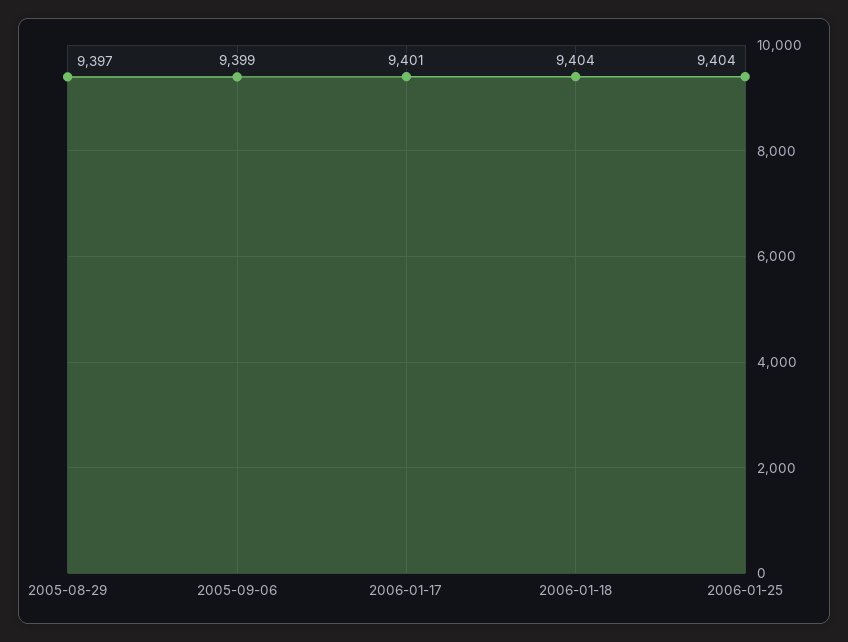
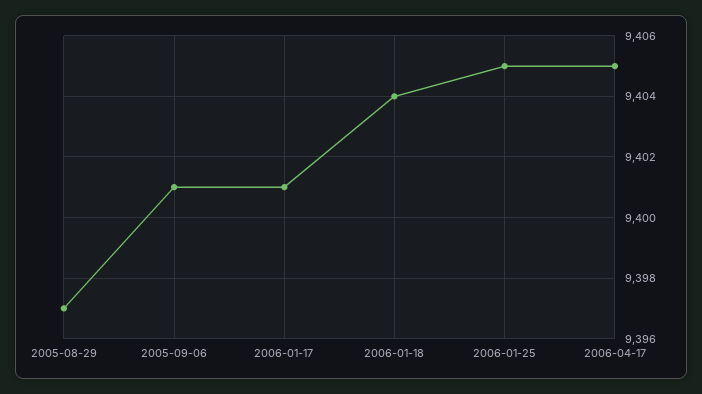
2005-09-06: 9399 -> 9401
2006-01-25: 9404 -> 9405
2006-04-17: none -> 9405

